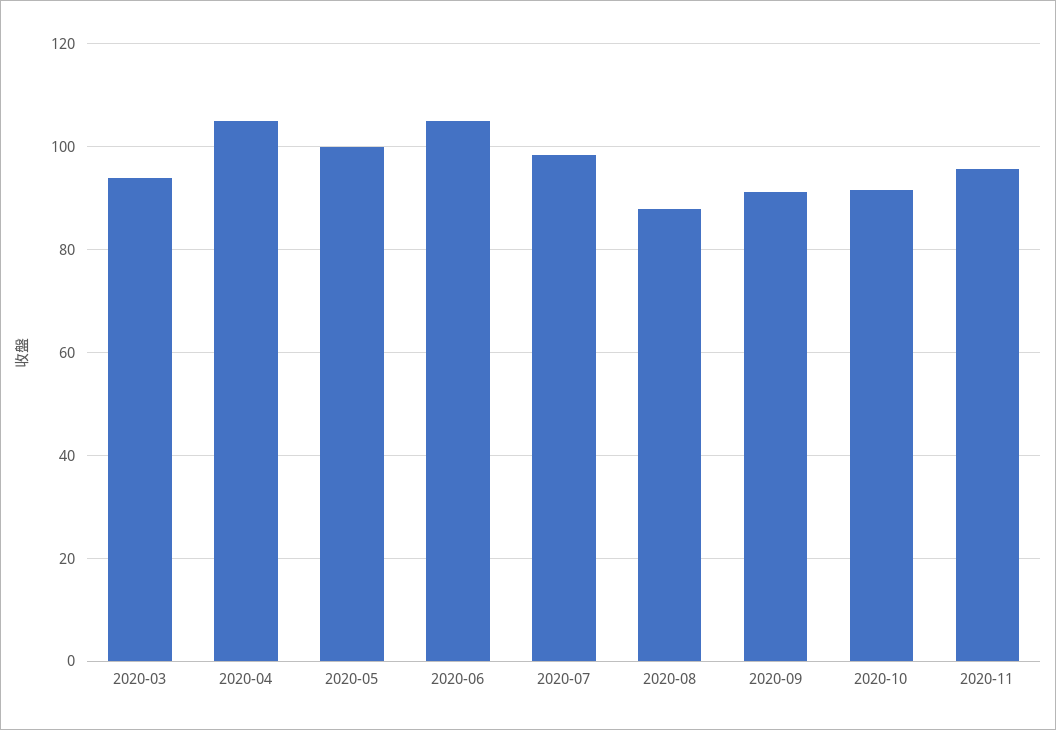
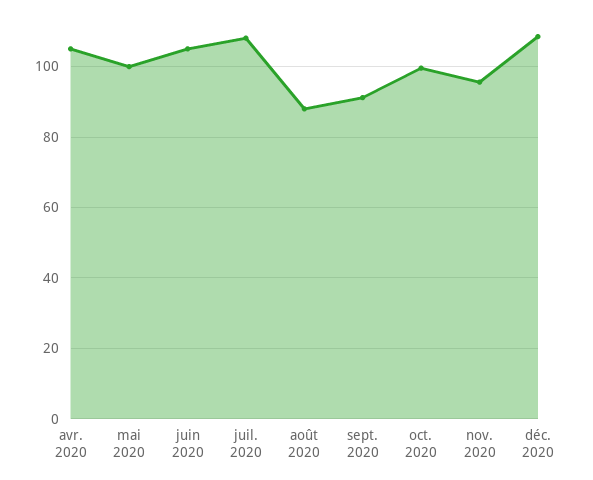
2020-03: 94 -> none
2020-07: 98 -> 108
2020-10: 92 -> 100
déc. 2020: none -> 108

